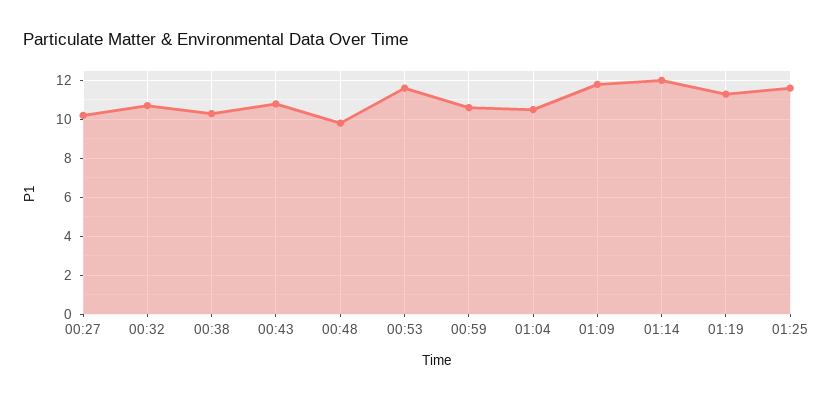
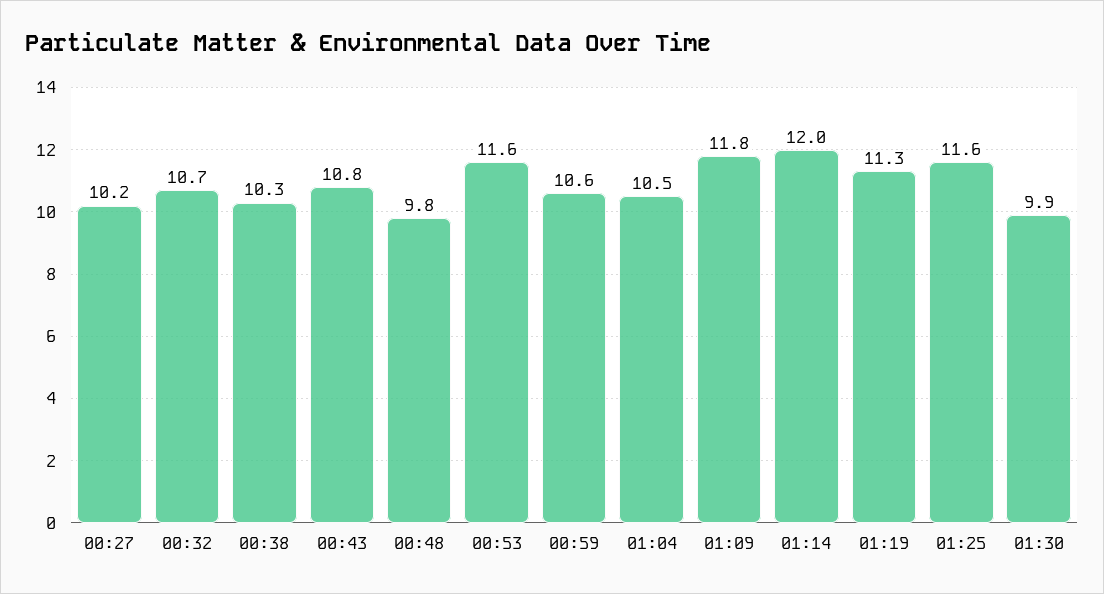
01:30: none -> 9.9

